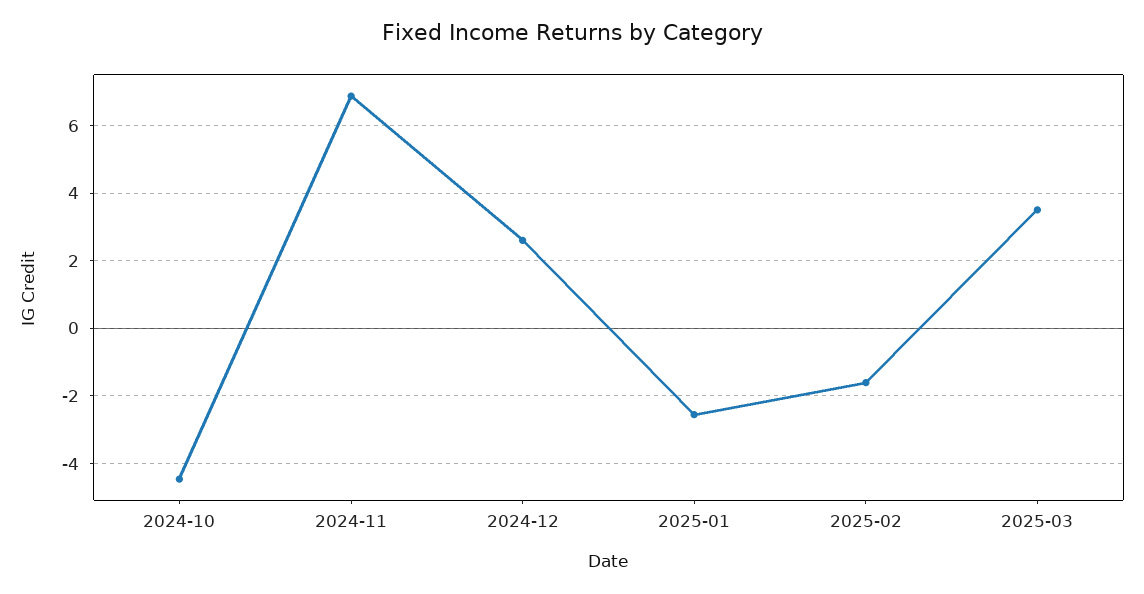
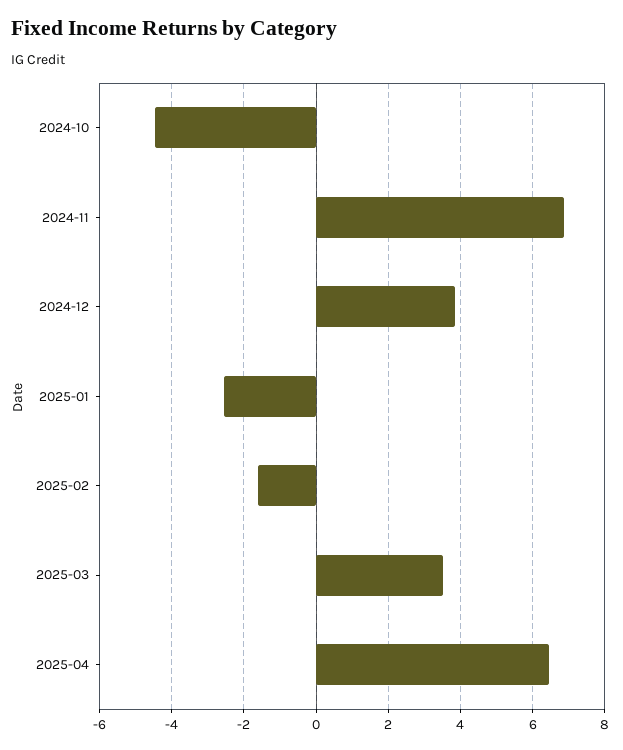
2024-12: 2.6 -> 3.8
2025-04: none -> 6.4

